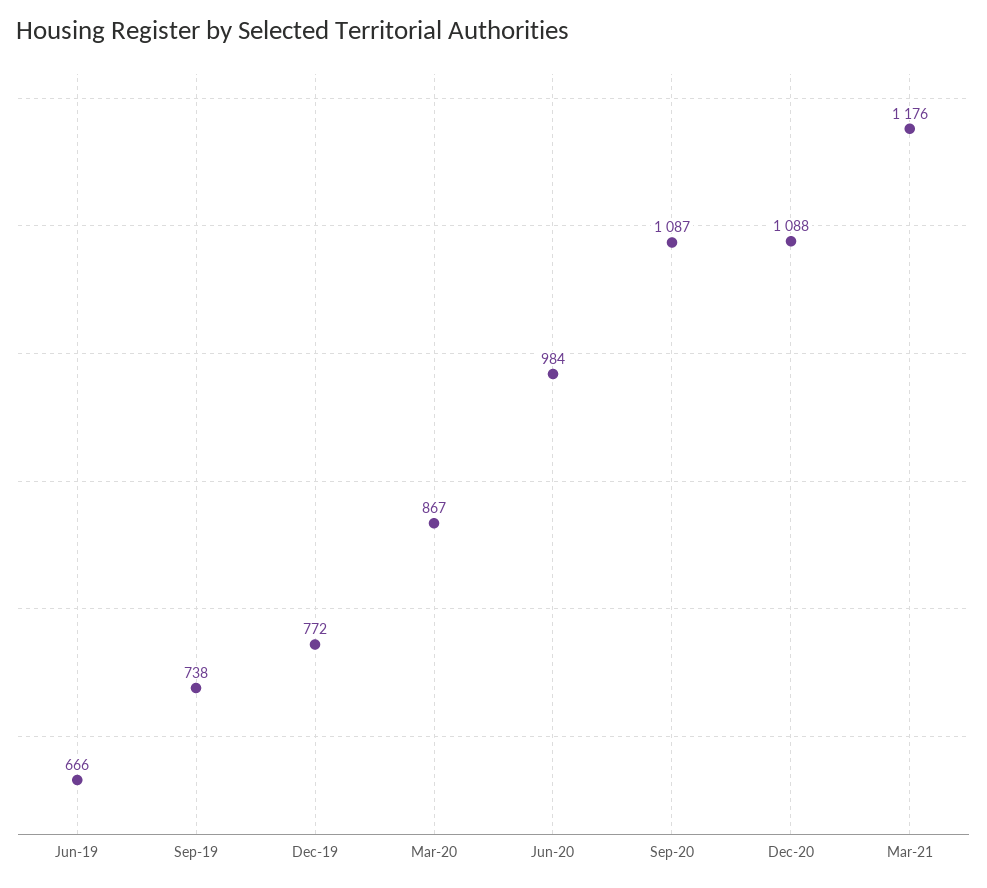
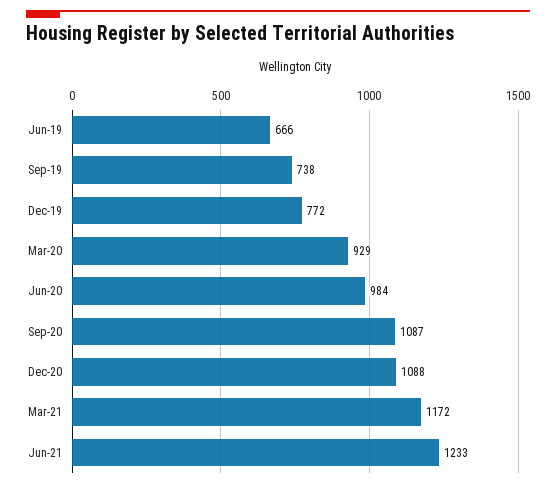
Mar-20: 867 -> 929
Mar-21: 1176 -> 1172
Jun-21: none -> 1233

